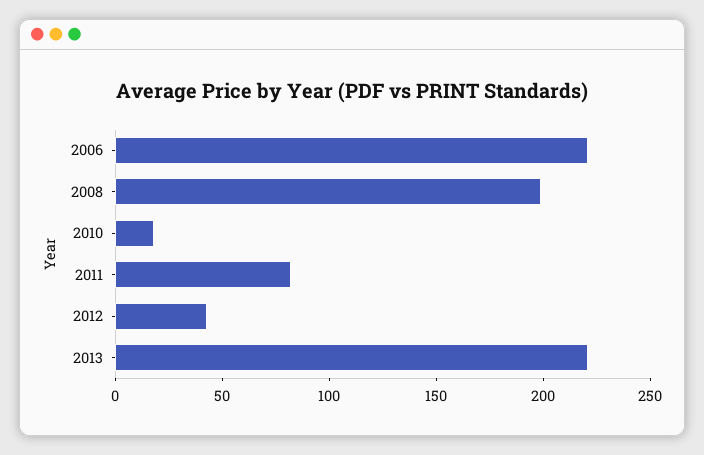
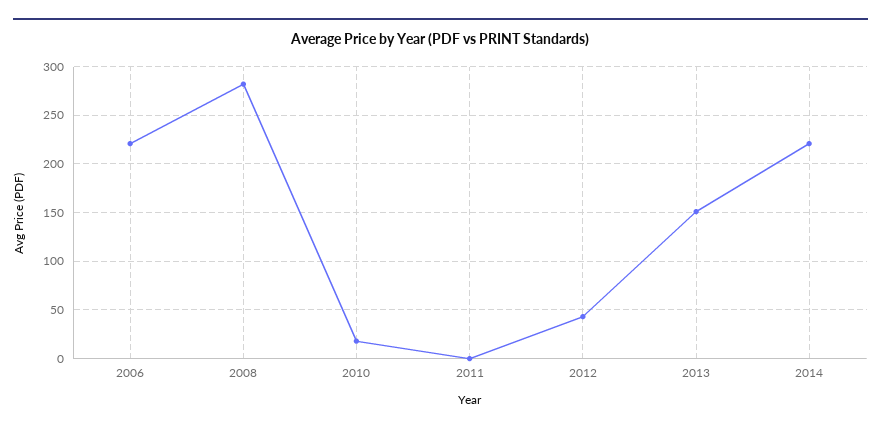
2008: 200 -> 280
2011: 80 -> 0
2013: 220 -> 150
2014: none -> 220

